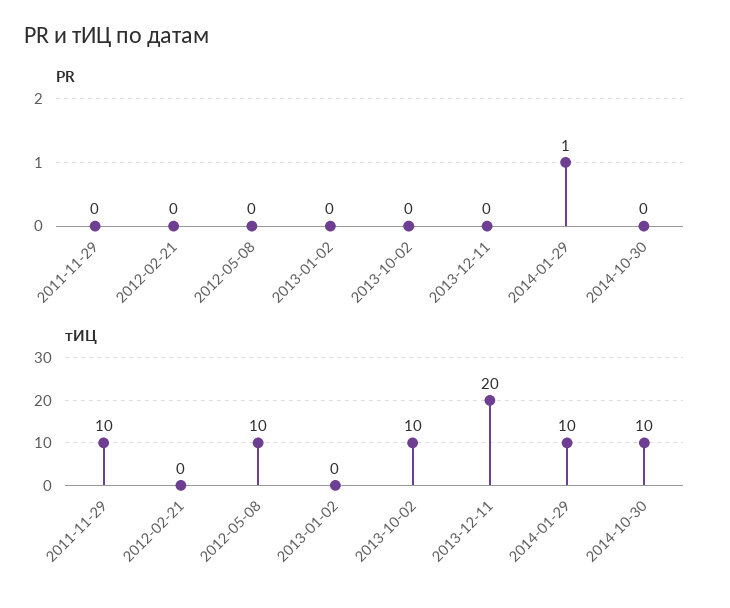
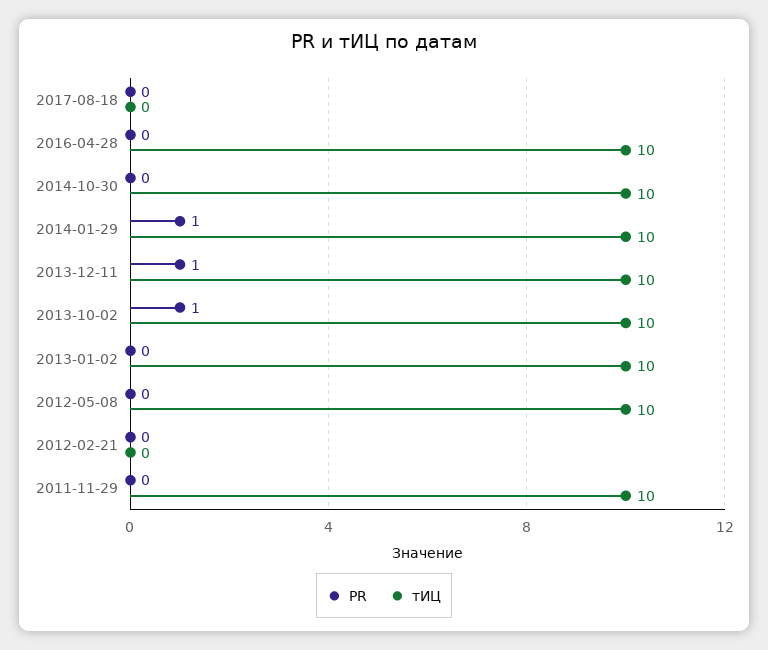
PR, 2013-10-02: 0 -> 1
PR, 2013-12-11: 0 -> 1
тИЦ, 2013-01-02: 0 -> 10
тИЦ, 2013-12-11: 20 -> 10
PR, 2017-08-18: none -> 0
тИЦ, 2017-08-18: none -> 0
PR, 2016-04-28: none -> 0
тИЦ, 2016-04-28: none -> 10

